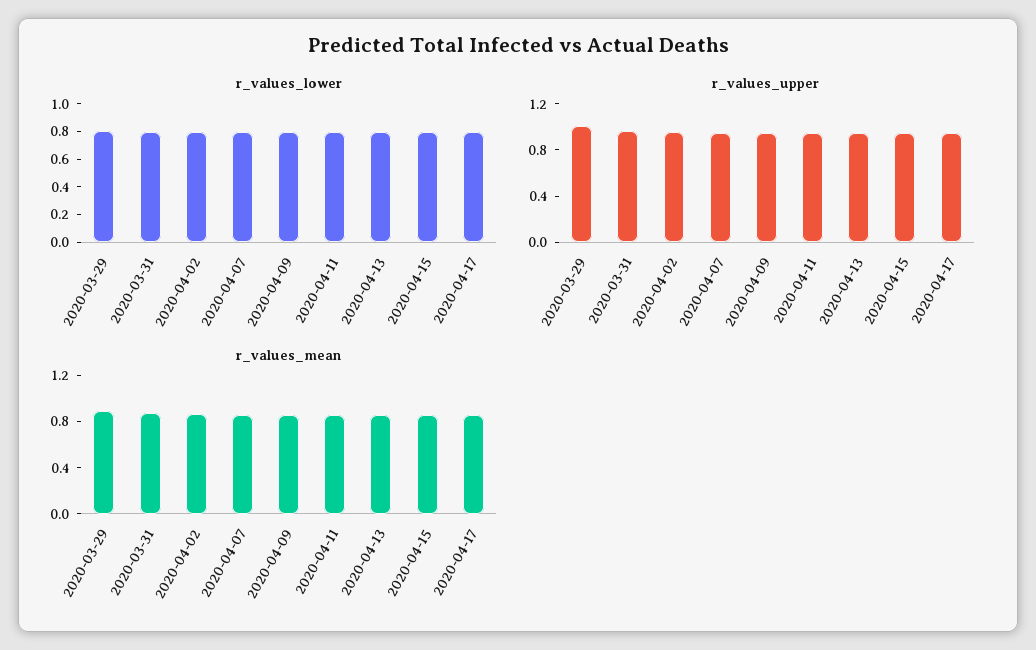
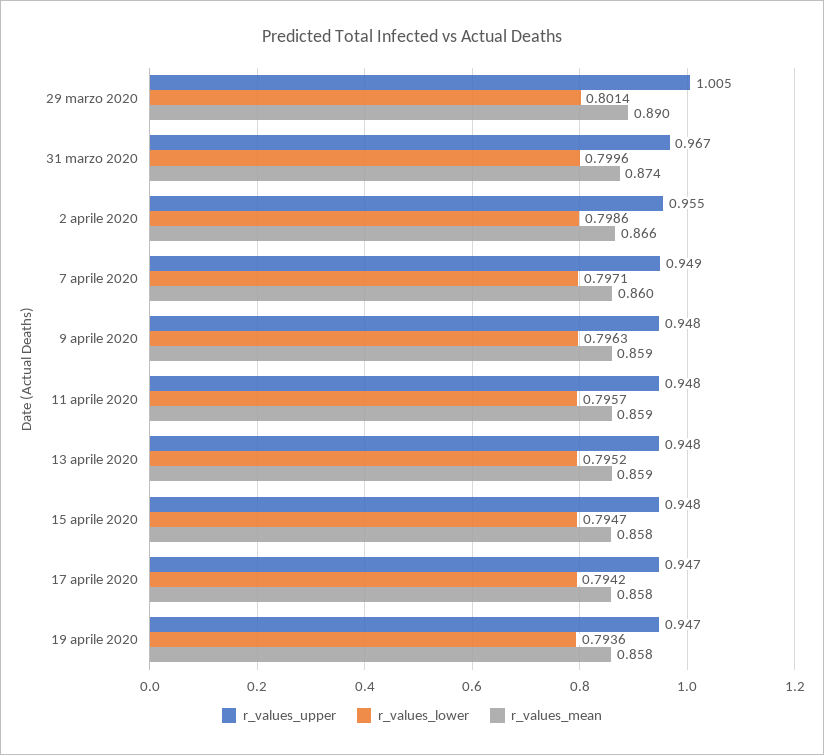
r_values_upper, 19 aprile 2020: none -> 0.947
r_values_lower, 19 aprile 2020: none -> 0.7936
r_values_mean, 19 aprile 2020: none -> 0.858

